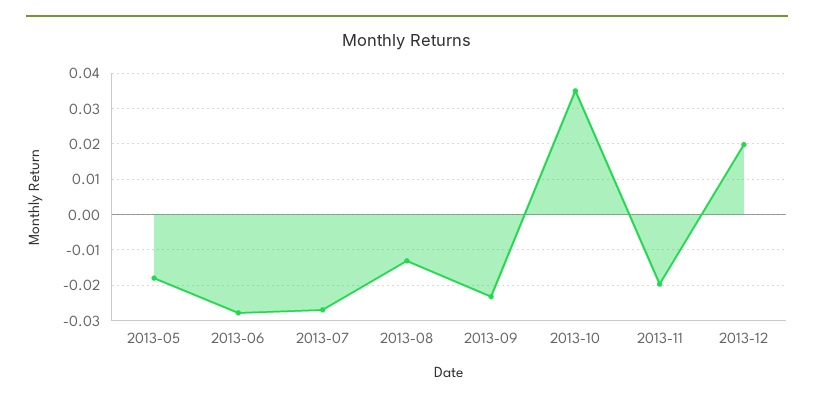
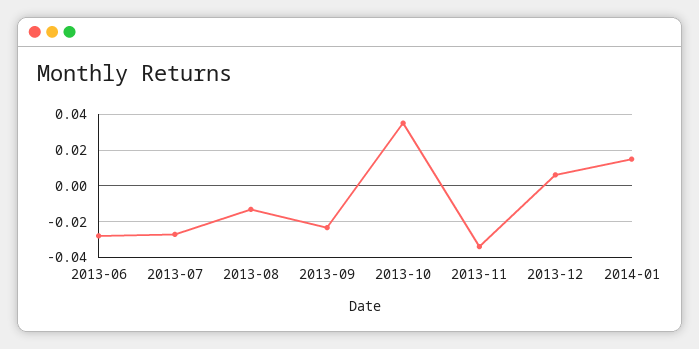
2013-05: -0.018 -> none
2013-11: -0.02 -> -0.035
2013-12: 0.02 -> 0.005
2014-01: none -> 0.015

